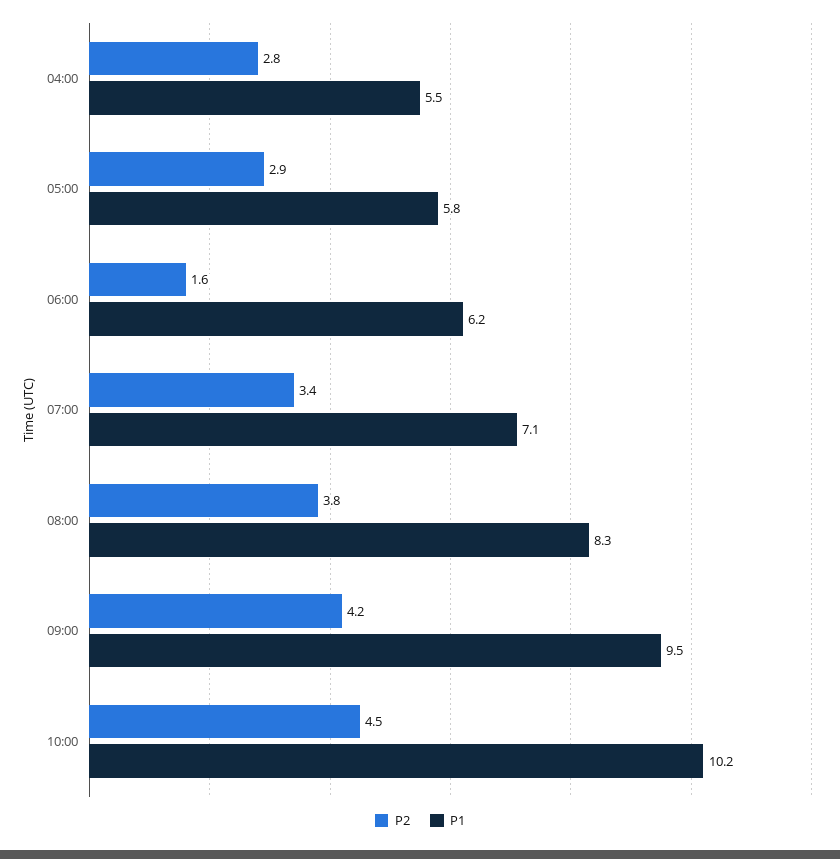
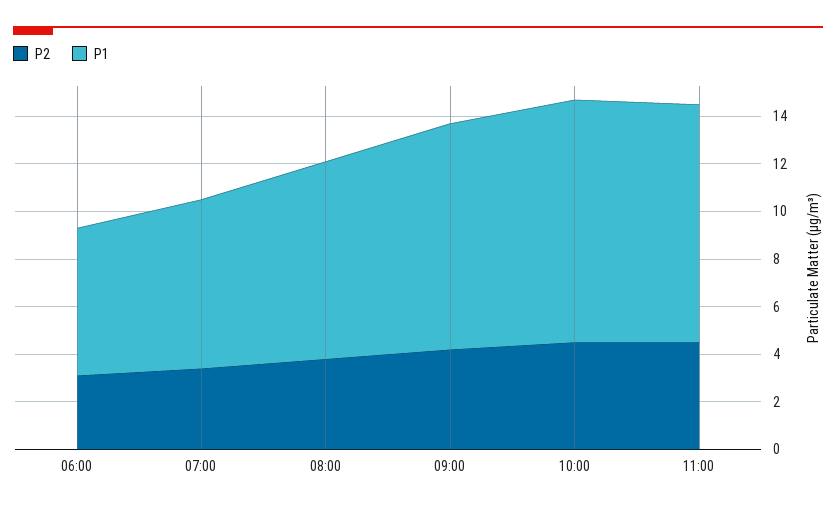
P2, 04:00: 2.8 -> none
P1, 04:00: 5.5 -> none
P2, 05:00: 2.9 -> none
P1, 05:00: 5.8 -> none
P2, 06:00: 1.6 -> 3
P2, 11:00: none -> 4.5
P1, 11:00: none -> 10

